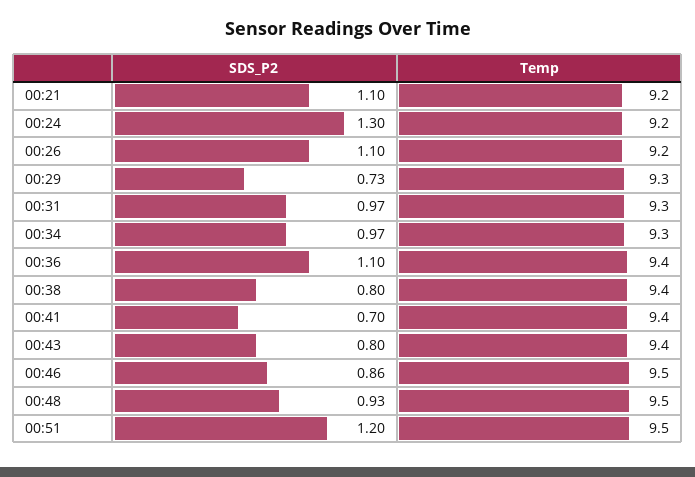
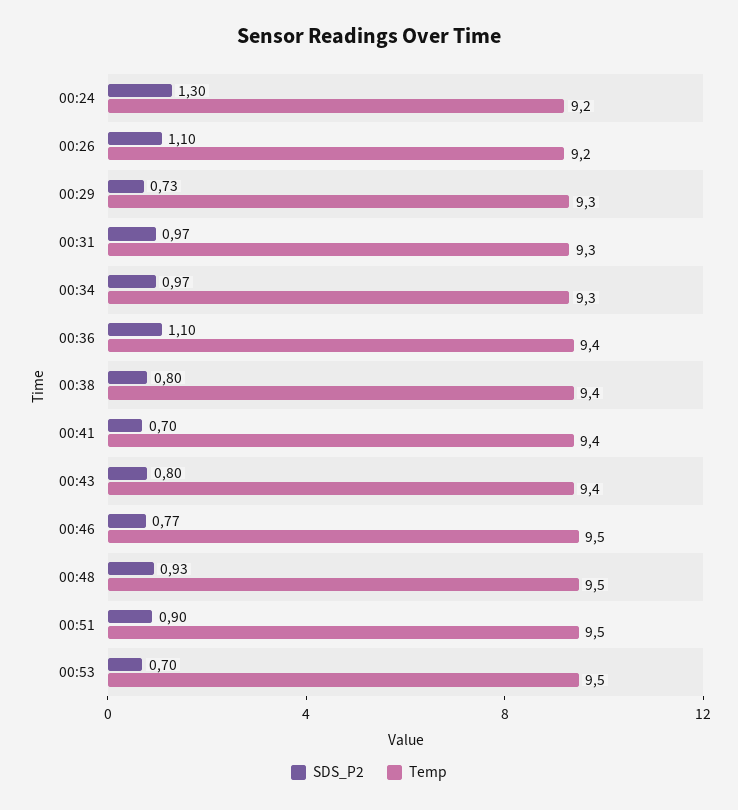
SDS_P2, 00:21: 1.1 -> none
Temp, 00:21: 9.2 -> none
SDS_P2, 00:46: 0.86 -> 0.77
SDS_P2, 00:51: 1.2 -> 0.9
SDS_P2, 00:53: none -> 0.7
Temp, 00:53: none -> 9.5

